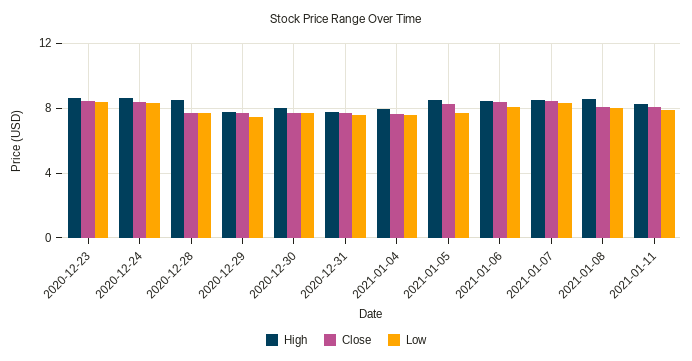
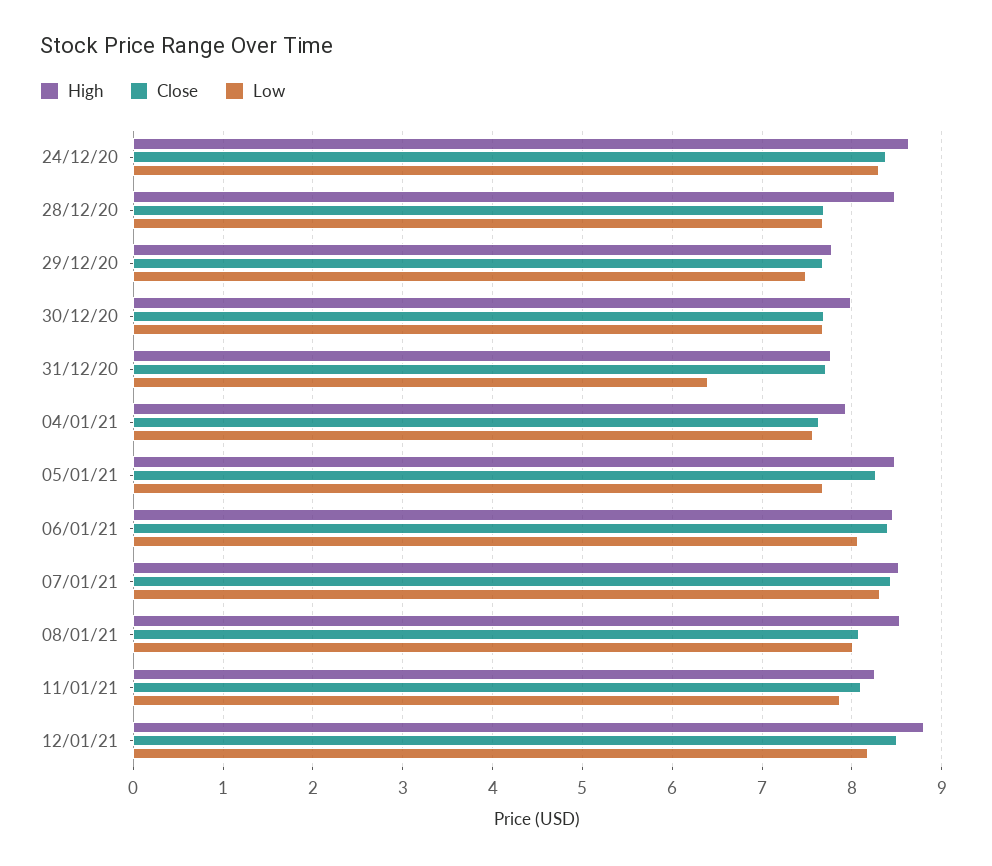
High, 2020-12-23: 8.5 -> none
Close, 2020-12-23: 8.5 -> none
Low, 2020-12-23: 8.5 -> none
Low, 2020-12-31: 7.5 -> 6.4
High, 12/01/21: none -> 8.8
Close, 12/01/21: none -> 8.5
Low, 12/01/21: none -> 8.2

